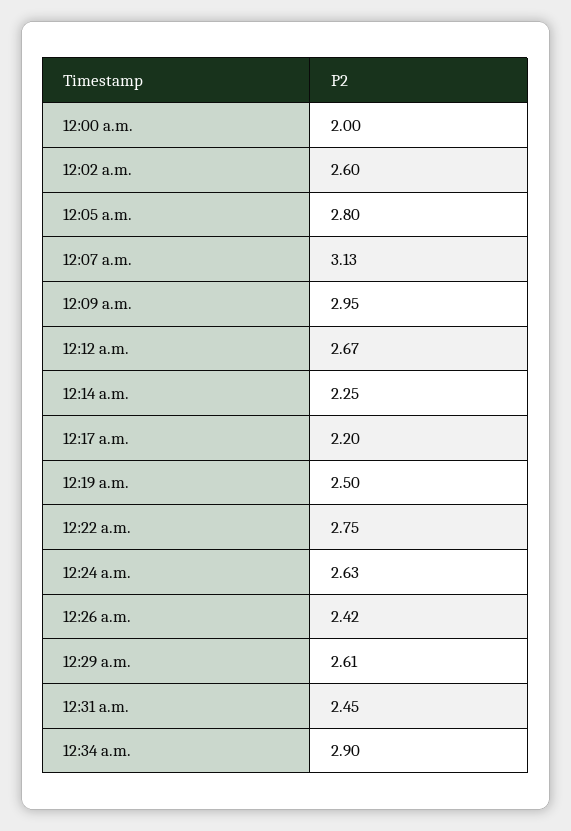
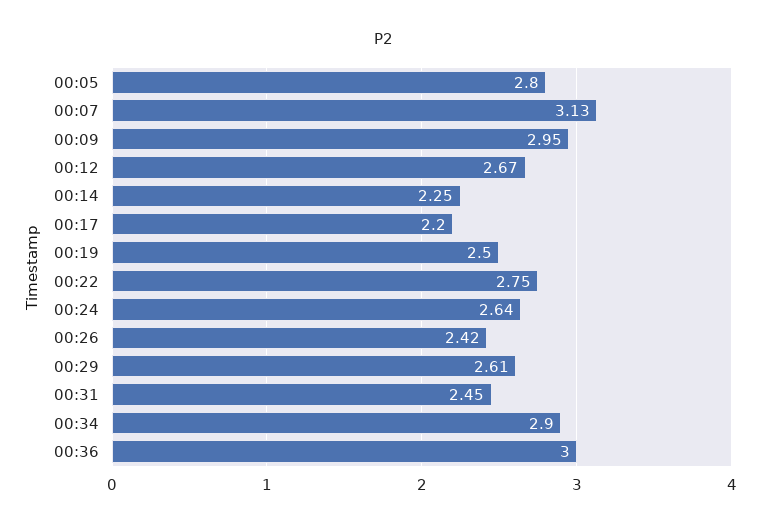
12:00 a.m.: 2 -> none
12:02 a.m.: 2.6 -> none
12:24 a.m.: 2.63 -> 2.64
00:36: none -> 3

